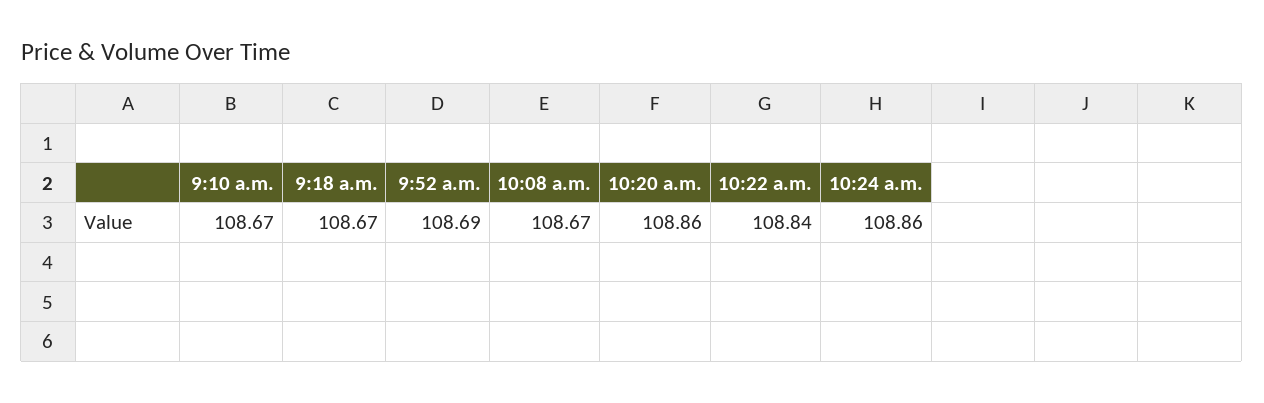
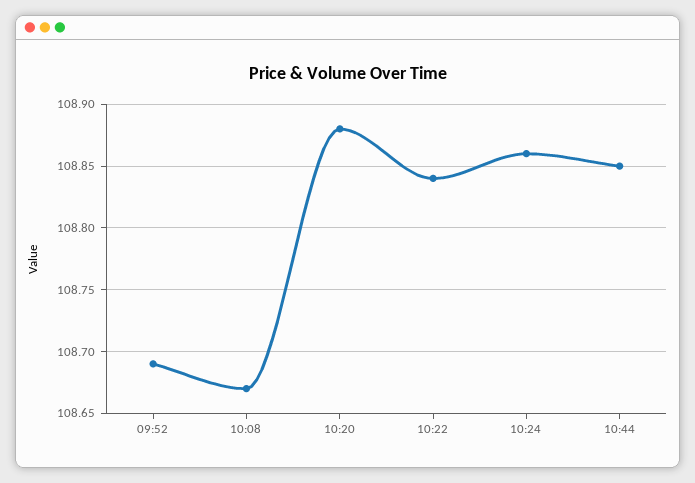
9:10 a.m.: 108.67 -> none
9:18 a.m.: 108.67 -> none
10:20 a.m.: 108.86 -> 108.88
10:44: none -> 108.85

